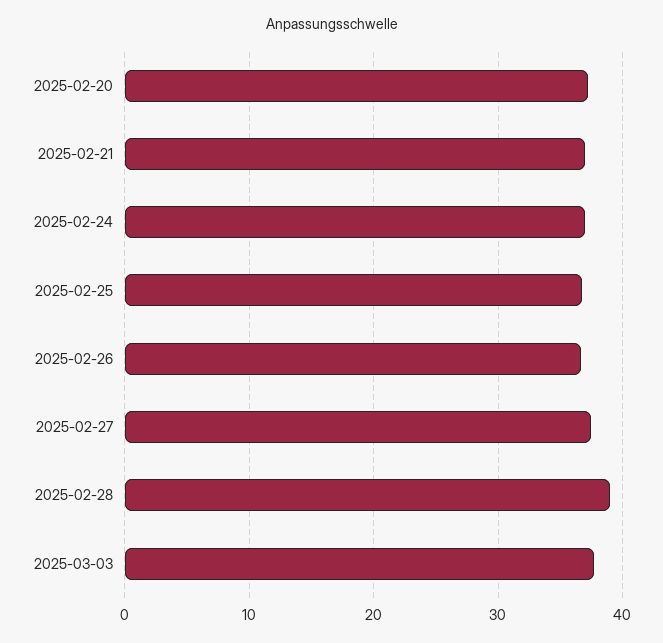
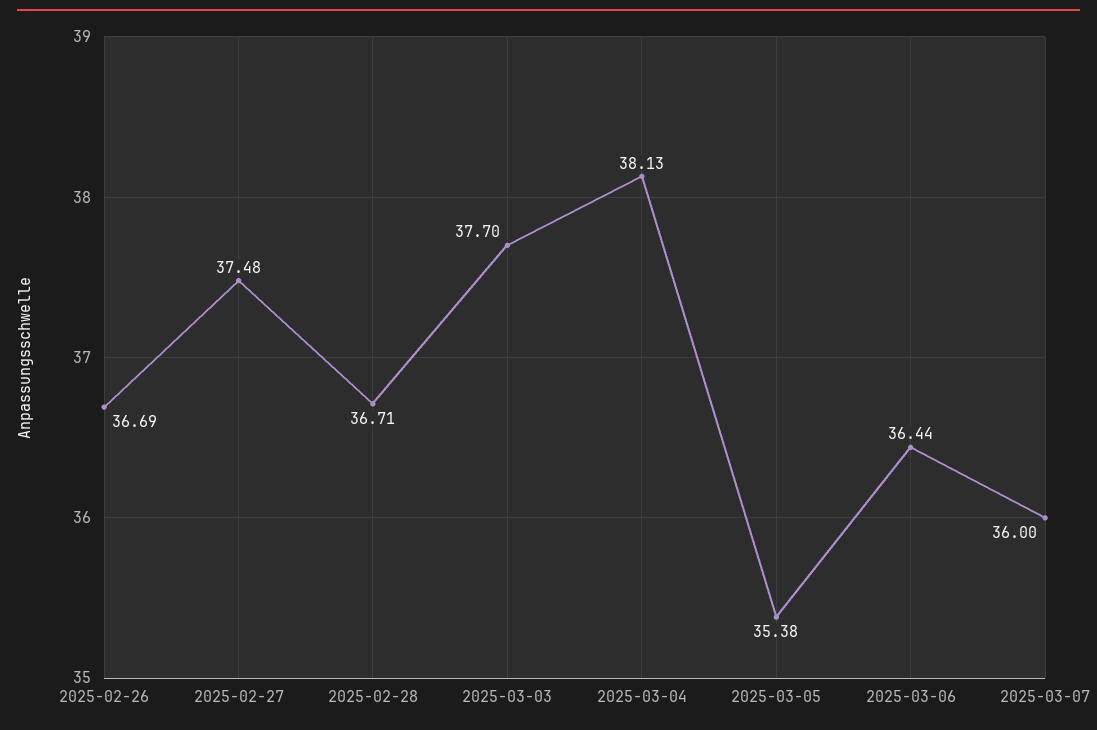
2025-02-20: 37 -> none
2025-02-21: 37 -> none
2025-02-24: 37 -> none
2025-02-25: 37 -> none
2025-02-28: 39 -> 36.71
2025-03-04: none -> 38.13
2025-03-05: none -> 35.38
2025-03-06: none -> 36.44
2025-03-07: none -> 36

